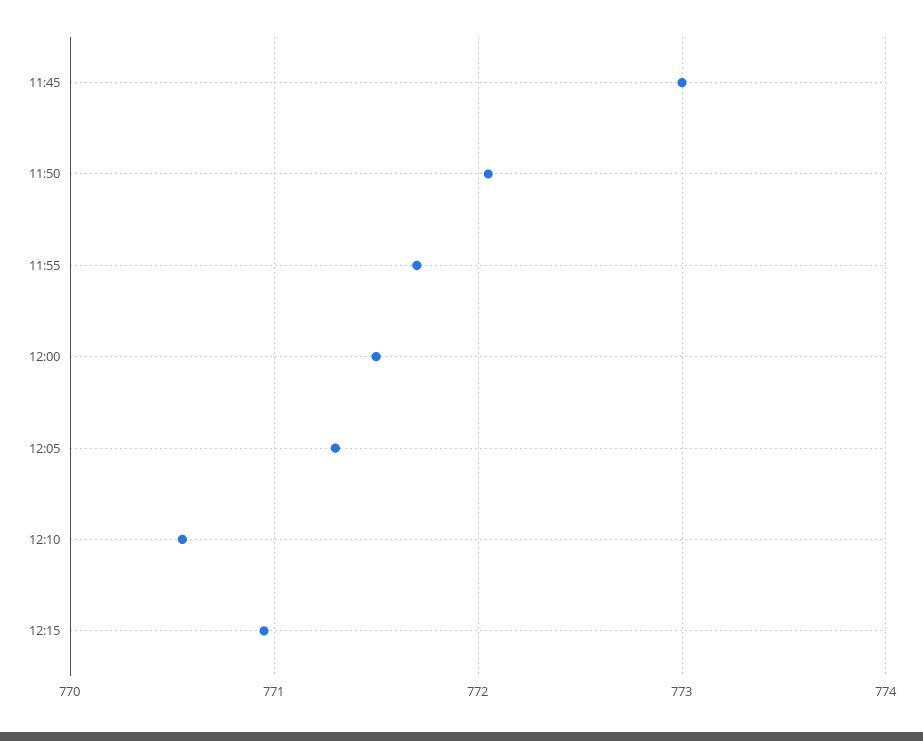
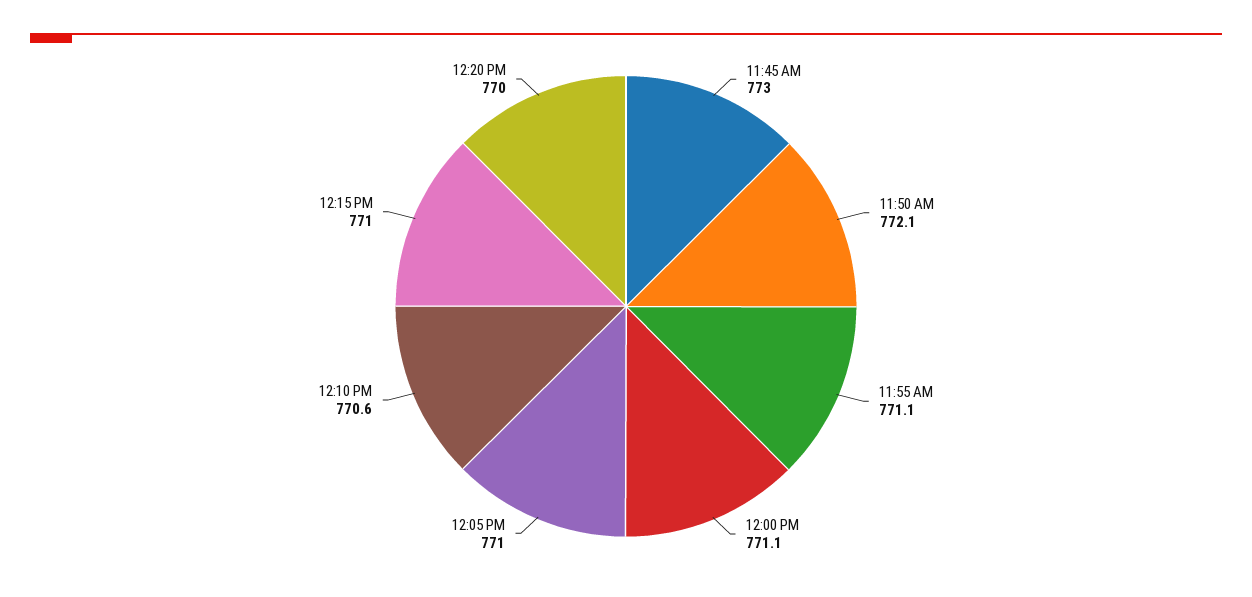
11:55: 771.7 -> 771.1
12:00: 771.5 -> 771.1
12:05: 771.3 -> 771
12:20 PM: none -> 770

